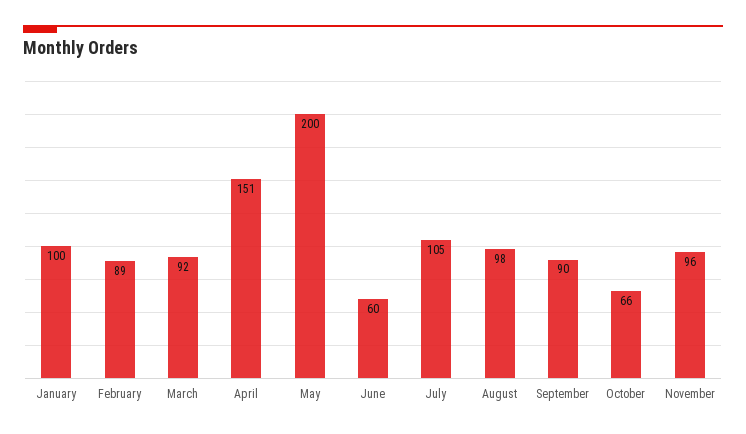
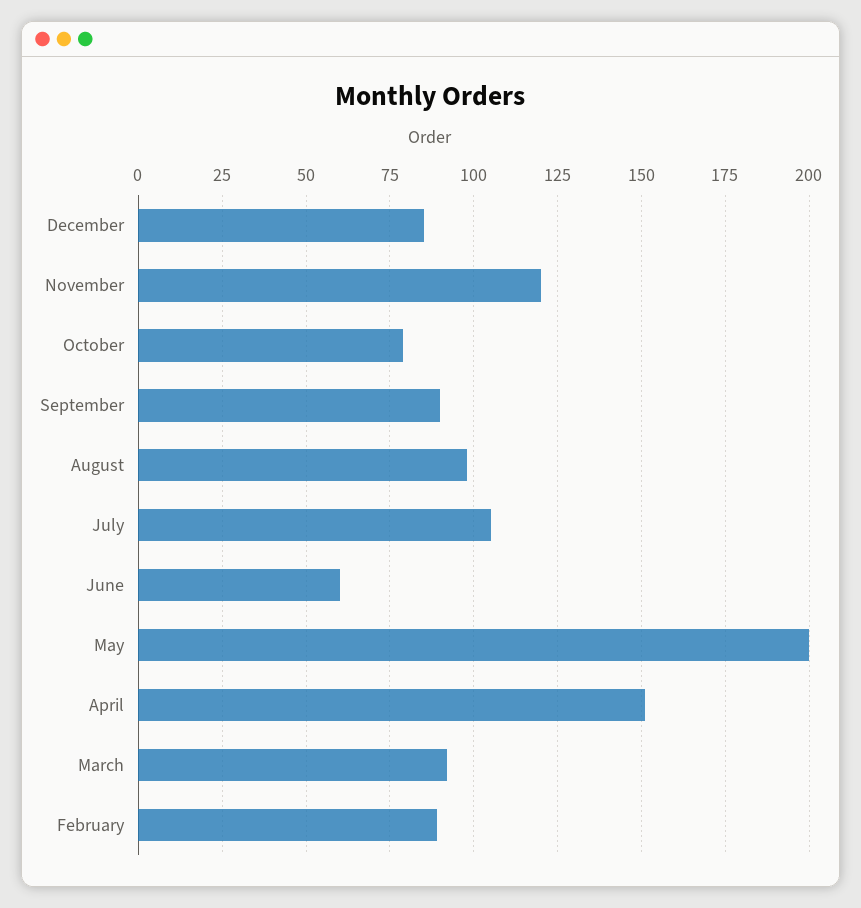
January: 100 -> none
October: 66 -> 80
November: 96 -> 120
December: none -> 85

